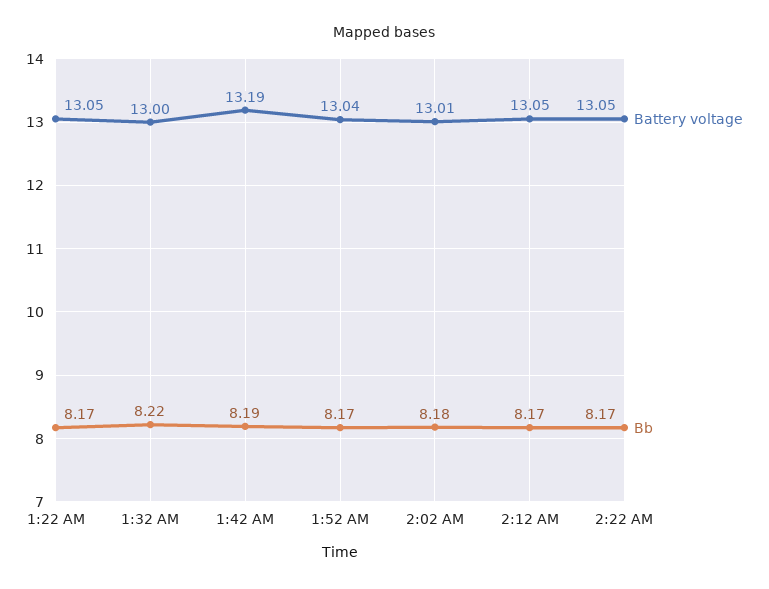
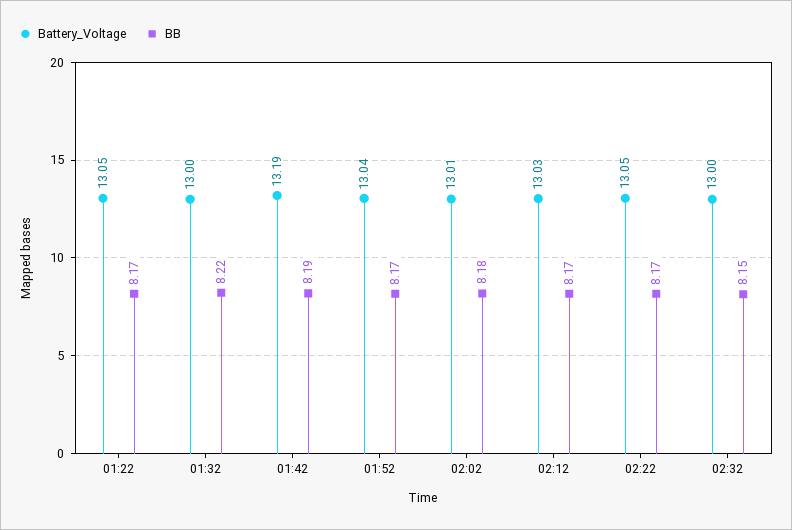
Battery voltage, 2:12 AM: 13.05 -> 13.03
Battery voltage, 02:32: none -> 13
Bb, 02:32: none -> 8.15

